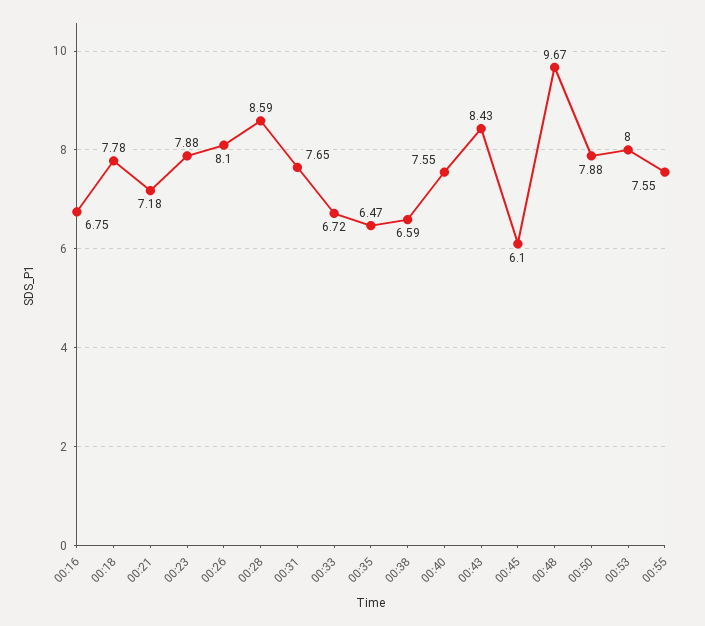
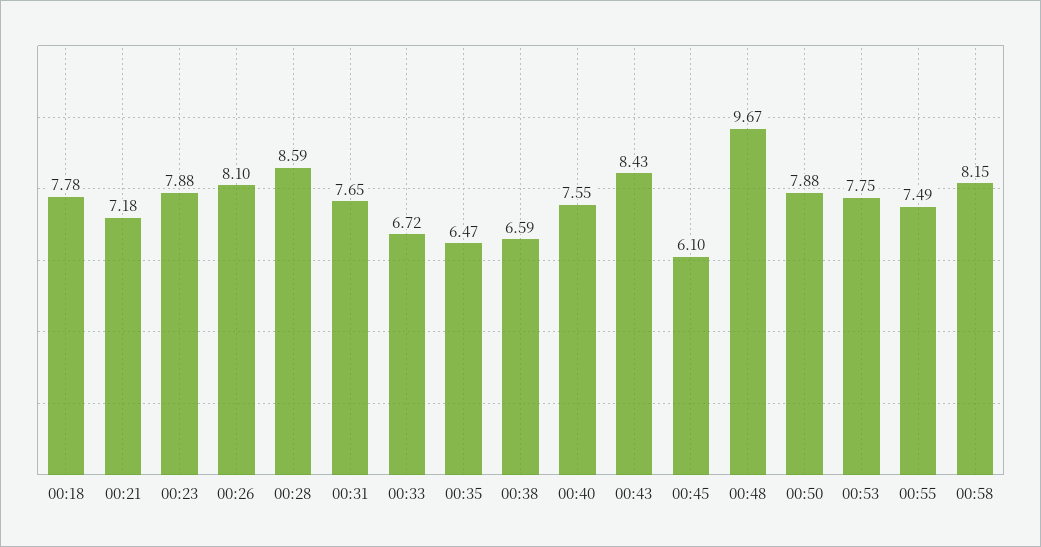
00:16: 6.75 -> none
00:53: 8 -> 7.75
00:55: 7.55 -> 7.49
00:58: none -> 8.15

